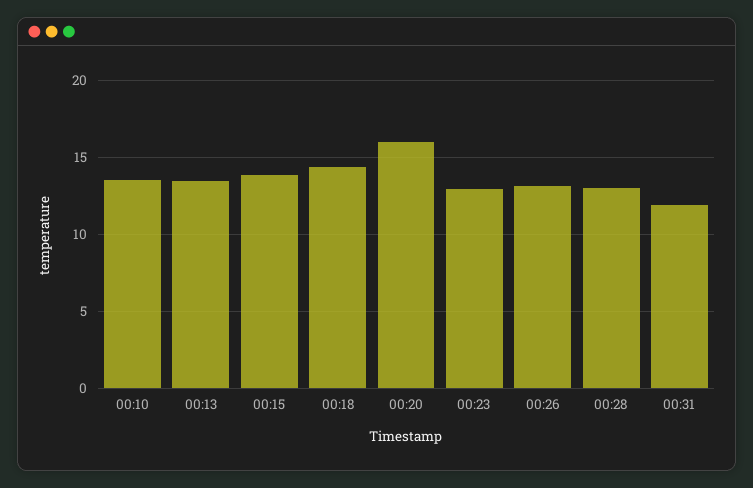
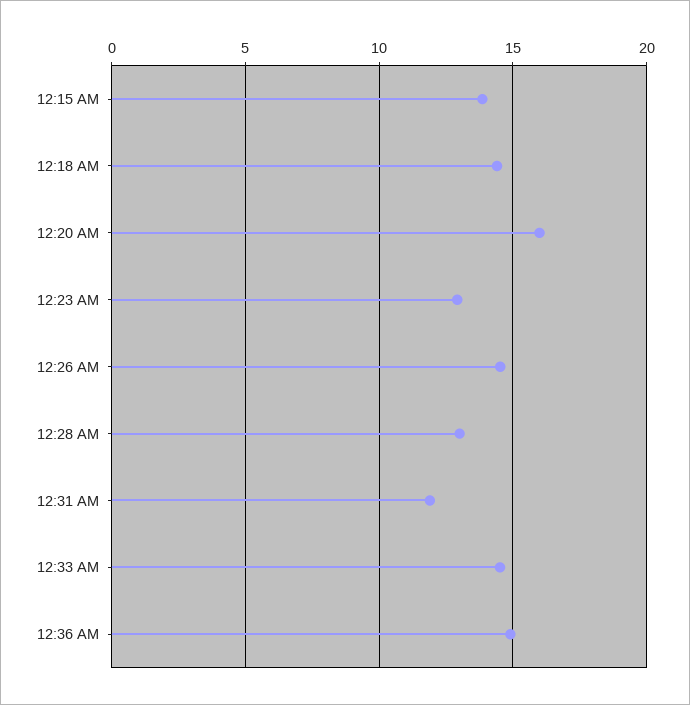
00:10: 13.5 -> none
00:13: 13.5 -> none
00:26: 13 -> 14.5
12:33 AM: none -> 14.5
12:36 AM: none -> 15

